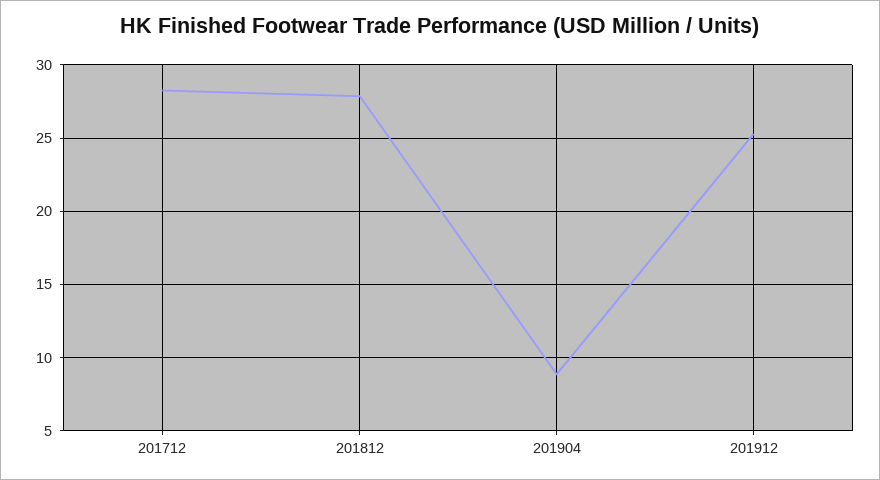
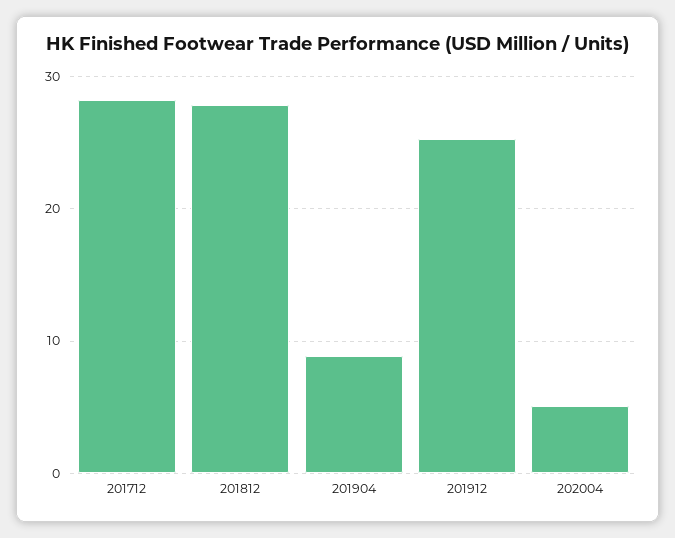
202004: none -> 5

